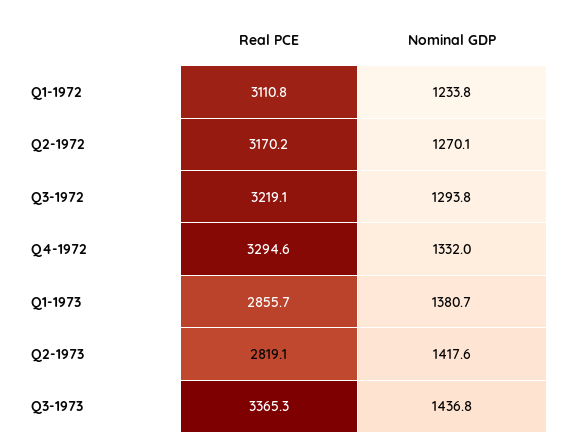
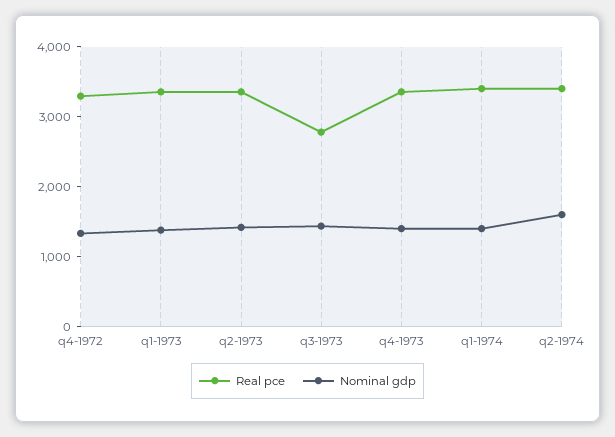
Real PCE, Q1-1972: 3110.8 -> none
Nominal GDP, Q1-1972: 1233.8 -> none
Real PCE, Q2-1972: 3170.2 -> none
Nominal GDP, Q2-1972: 1270.1 -> none
Real PCE, Q3-1972: 3219.1 -> none
Nominal GDP, Q3-1972: 1293.8 -> none
Real PCE, Q1-1973: 2855.7 -> 3400
Real PCE, Q2-1973: 2819.1 -> 3400
Real PCE, Q3-1973: 3365.3 -> 2800
Real PCE, q4-1973: none -> 3400
Nominal GDP, q4-1973: none -> 1400
Real PCE, q1-1974: none -> 3400
Nominal GDP, q1-1974: none -> 1400
Real PCE, q2-1974: none -> 3400
Nominal GDP, q2-1974: none -> 1600

